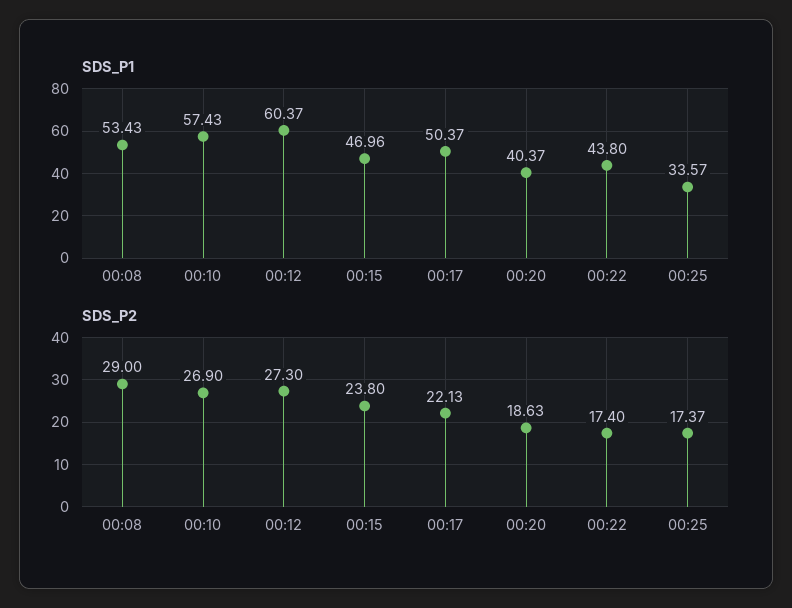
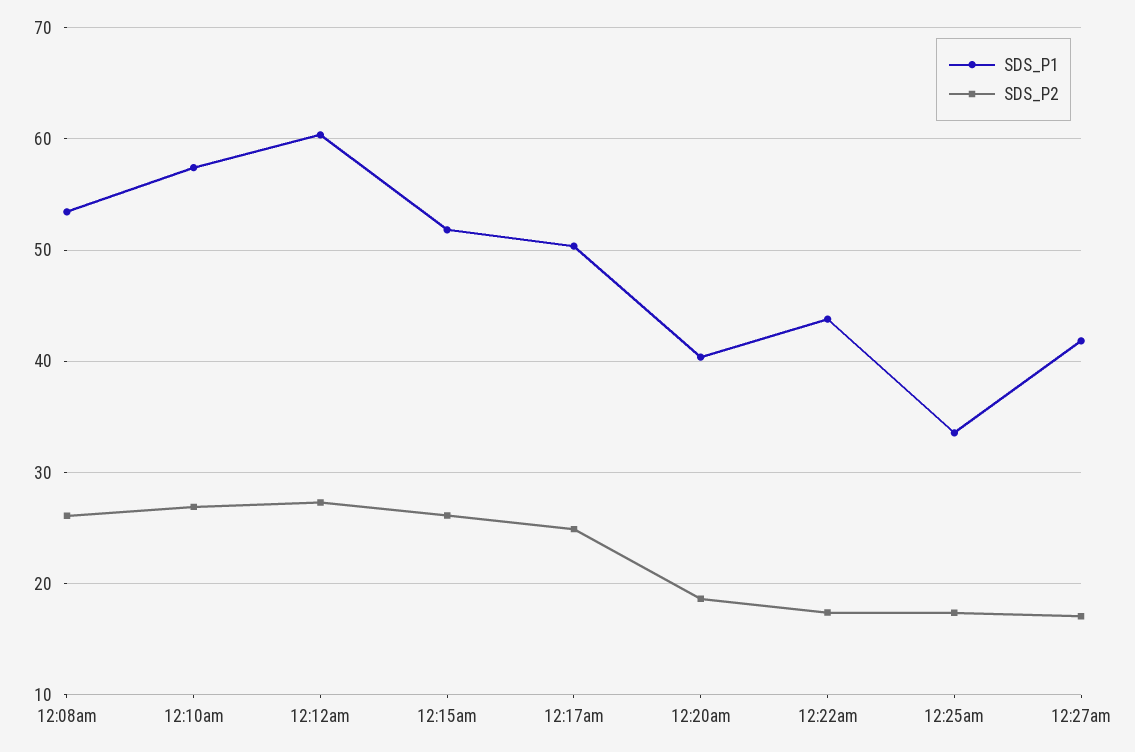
SDS_P1, 00:15: 46.96 -> 52
SDS_P2, 00:08: 29 -> 26
SDS_P2, 00:15: 23.8 -> 26
SDS_P2, 00:17: 22.13 -> 25
SDS_P1, 12:27am: none -> 42
SDS_P2, 12:27am: none -> 17

